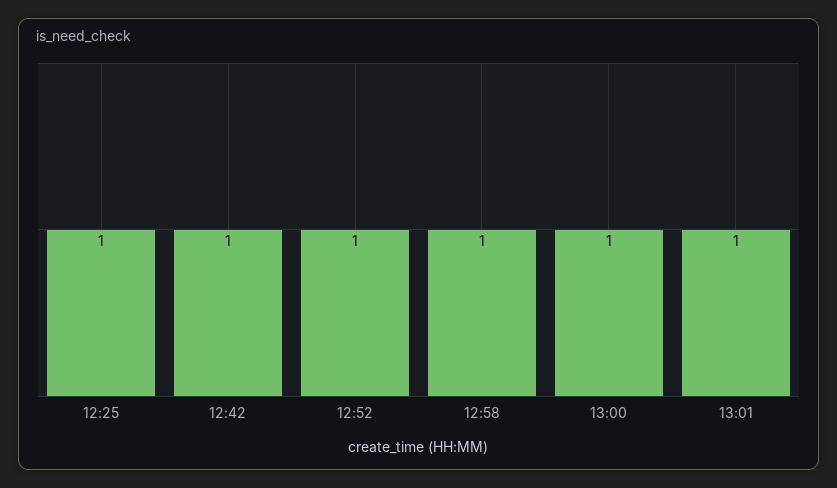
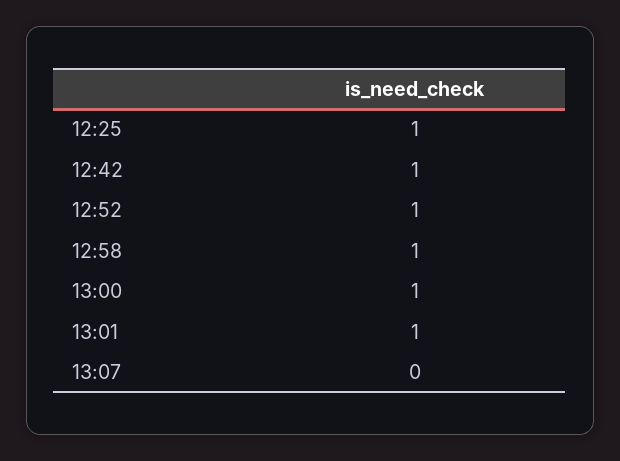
13:07: none -> 0

